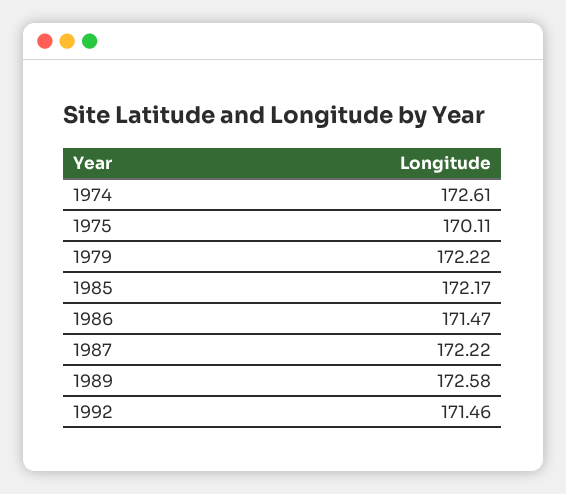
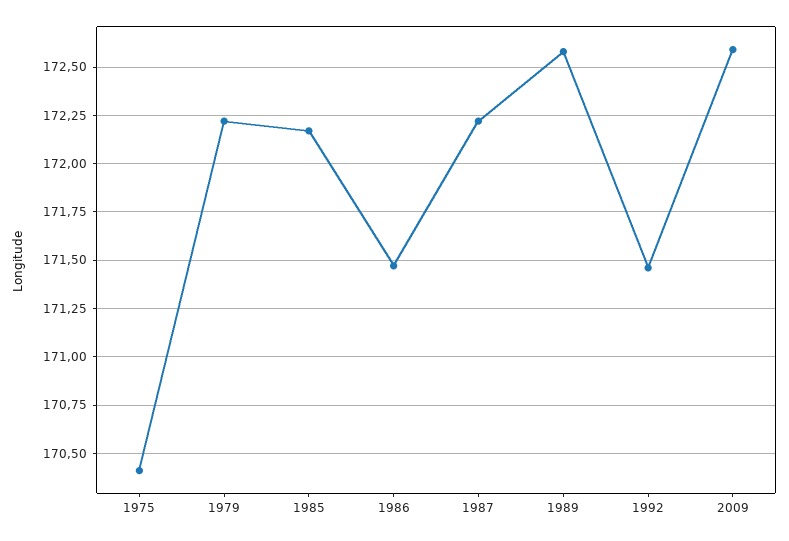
1974: 172.61 -> none
1975: 170.11 -> 170.4
2009: none -> 172.6

